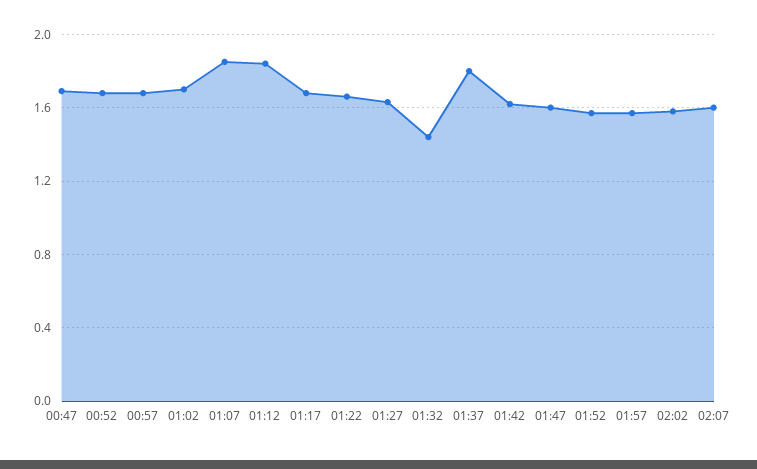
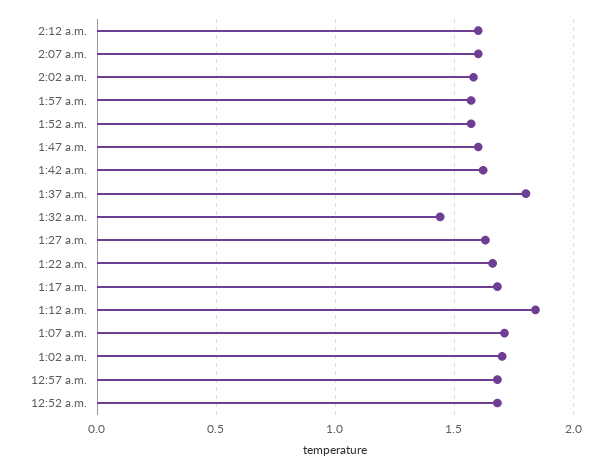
00:47: 1.7 -> none
01:07: 1.85 -> 1.7
2:12 a.m.: none -> 1.6

